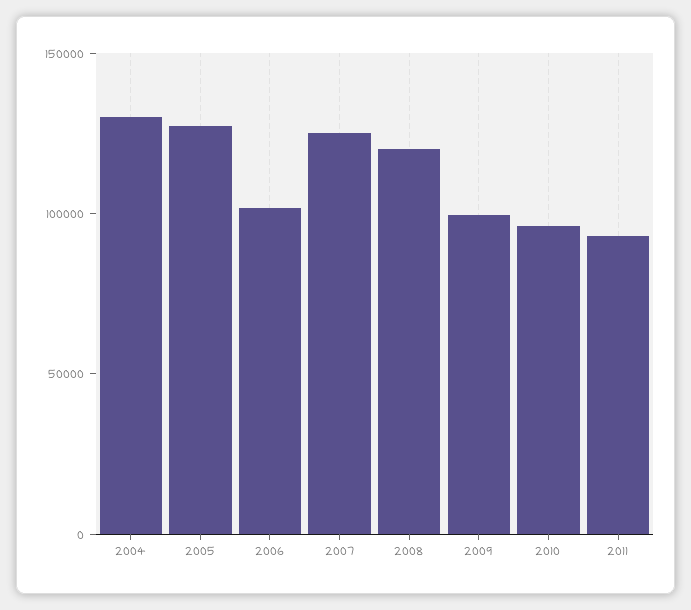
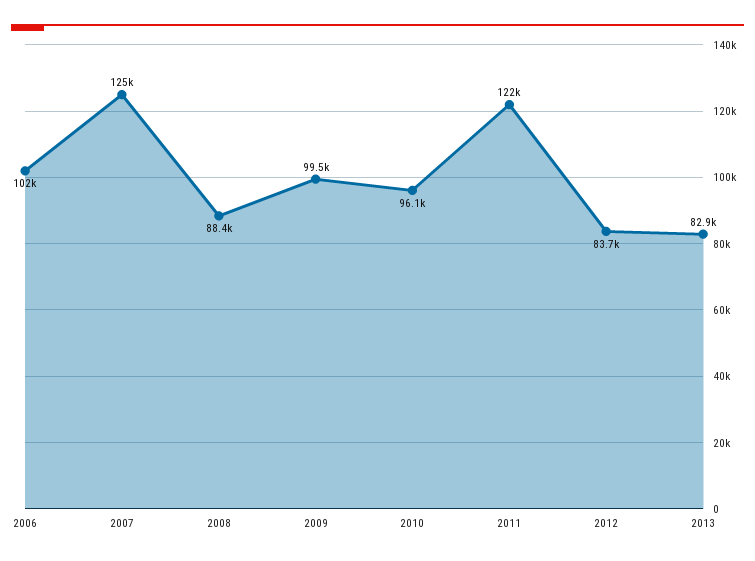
2004: 130000 -> none
2005: 130000 -> none
2008: 120000 -> 88400
2011: 90000 -> 122000
2012: none -> 83700
2013: none -> 82900

